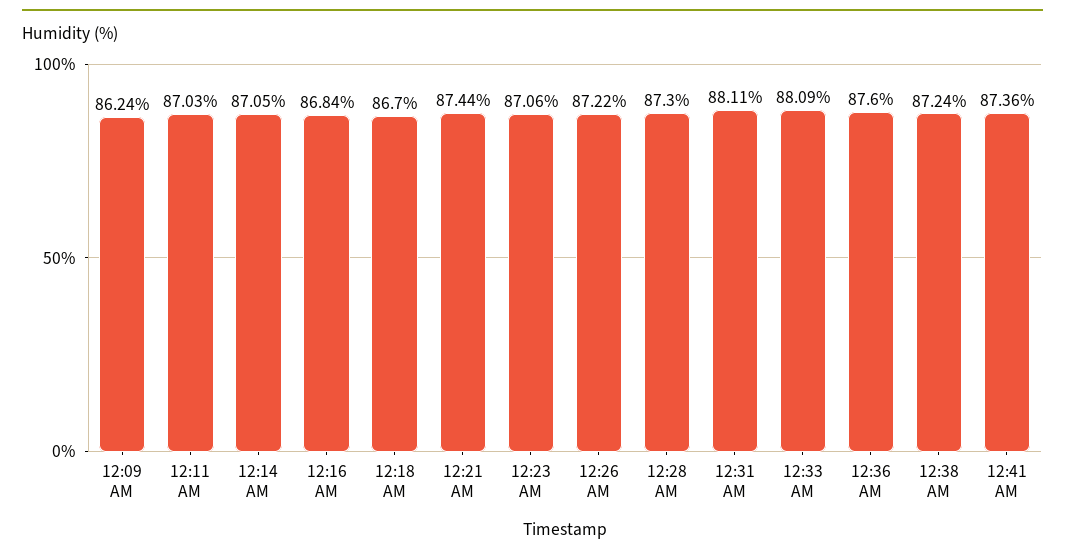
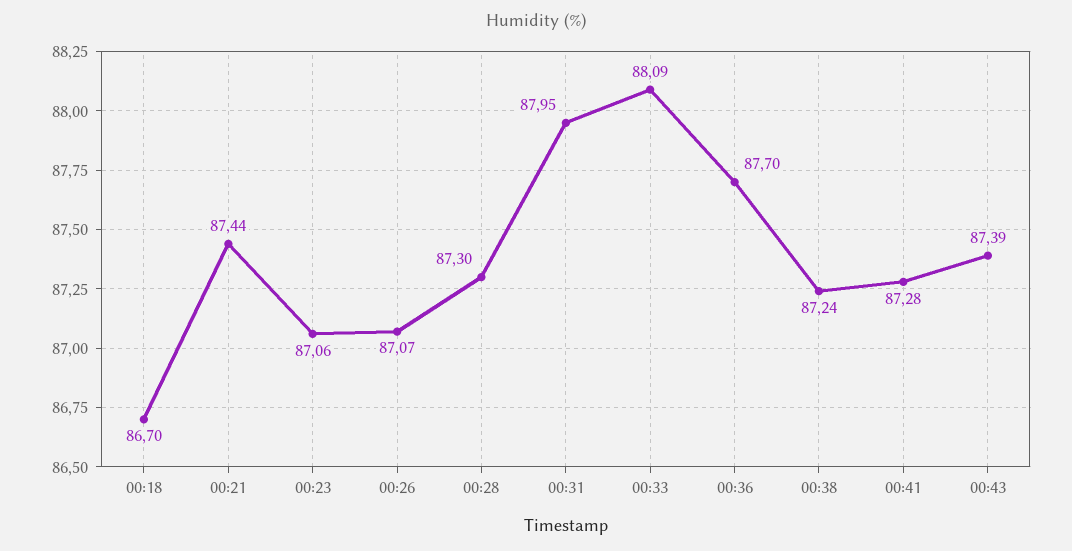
12:09 AM: 86.24 -> none
12:11 AM: 87.03 -> none
12:14 AM: 87.05 -> none
12:16 AM: 86.84 -> none
12:26 AM: 87.22 -> 87.07
12:31 AM: 88.11 -> 87.95
12:36 AM: 87.6 -> 87.7
12:41 AM: 87.36 -> 87.28
00:43: none -> 87.39

